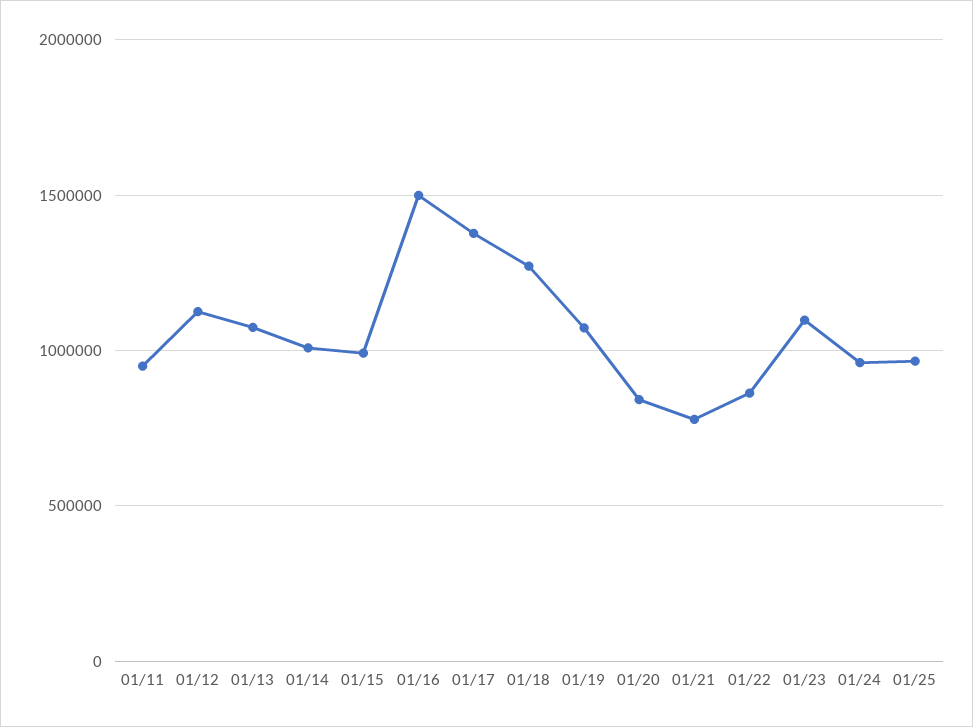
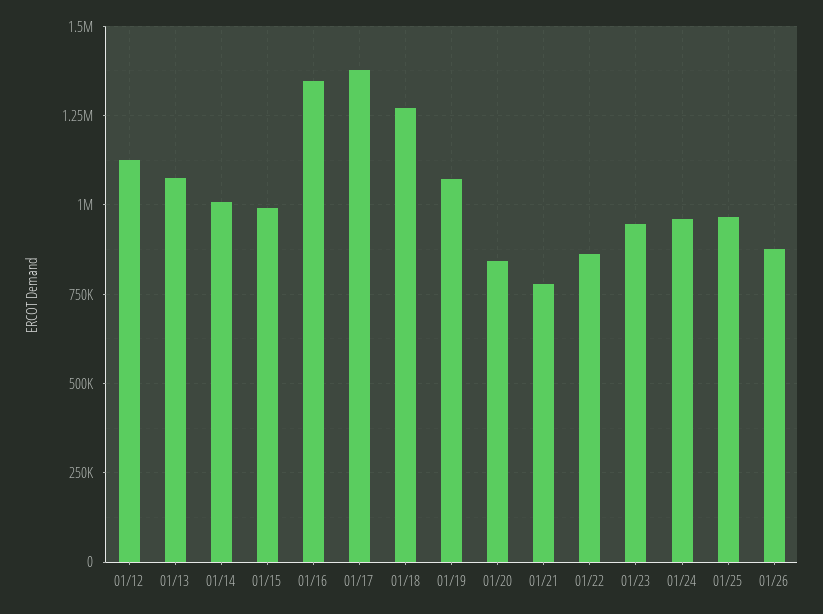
01/11: 950000 -> none
01/16: 1500000 -> 1350000
01/23: 1100000 -> 950000
01/26: none -> 875000

